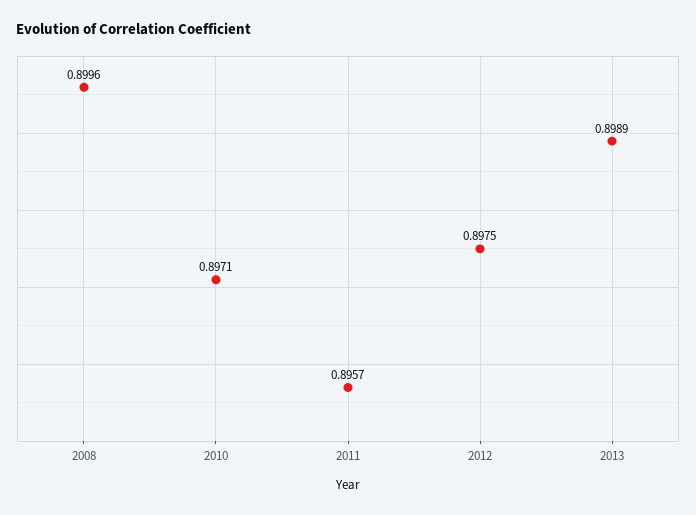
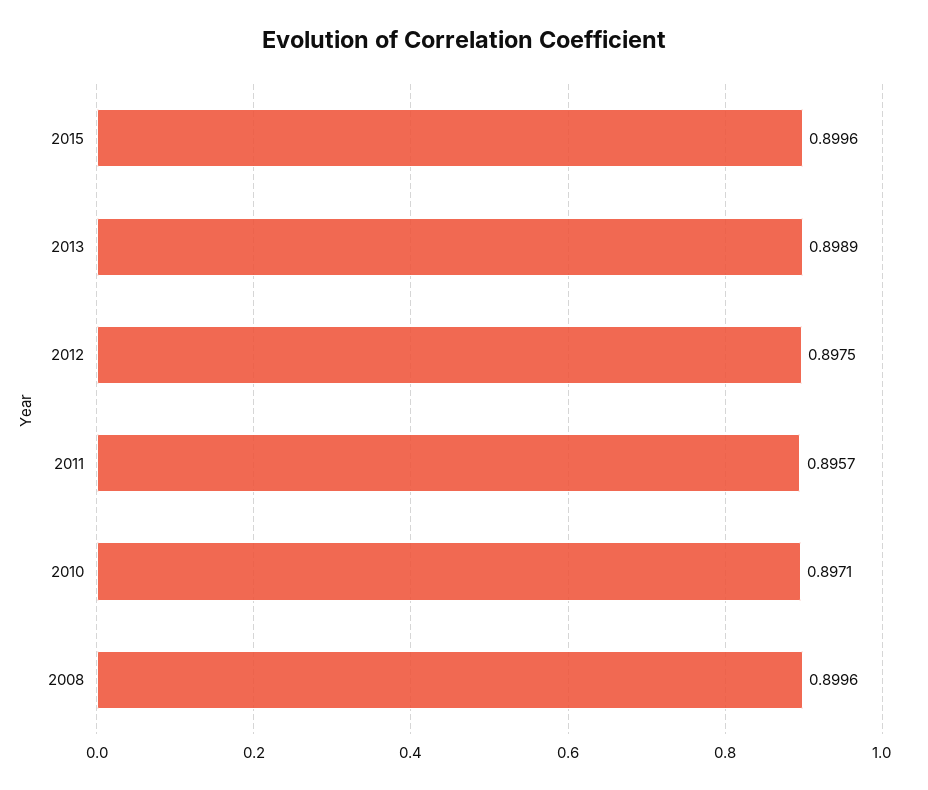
2015: none -> 0.8996

